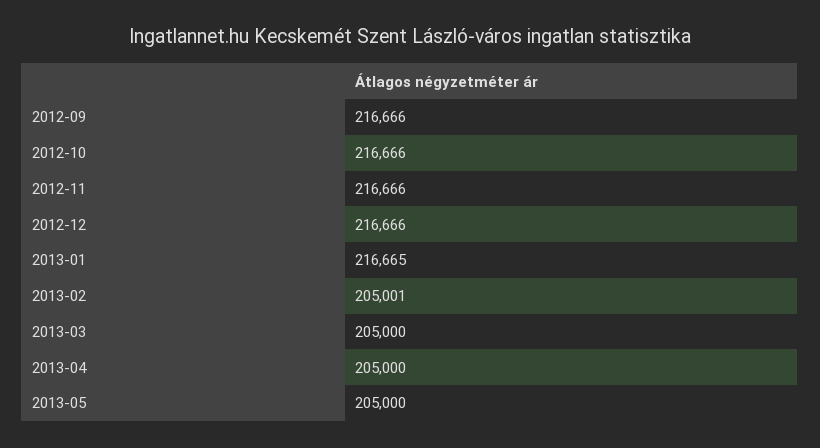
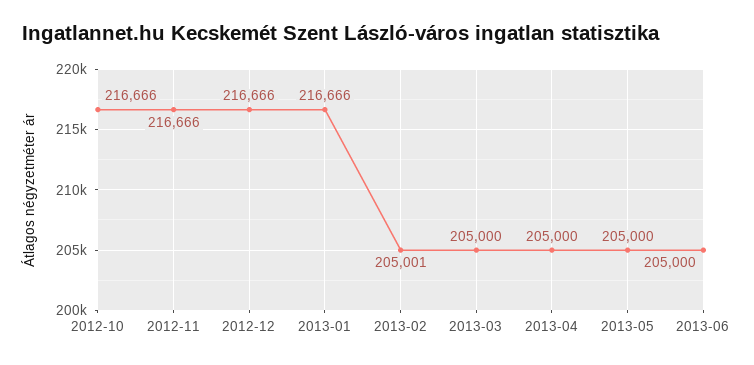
2012-09: 216666 -> none
2013-01: 216665 -> 216666
2013-06: none -> 205000

